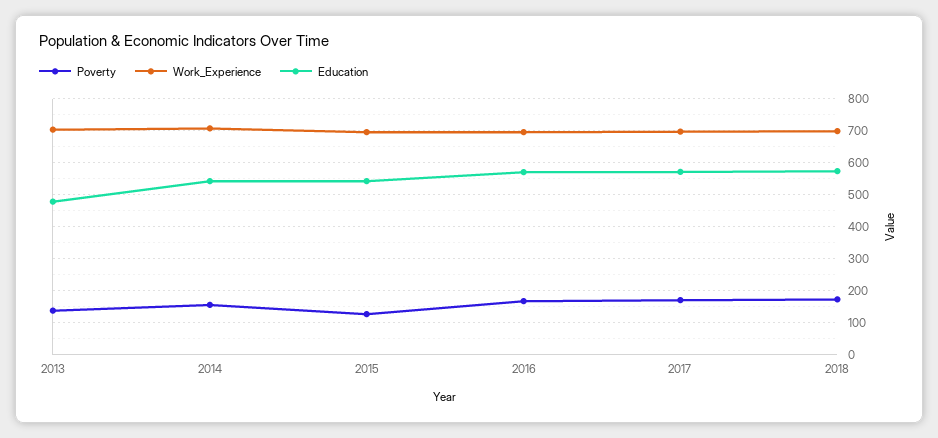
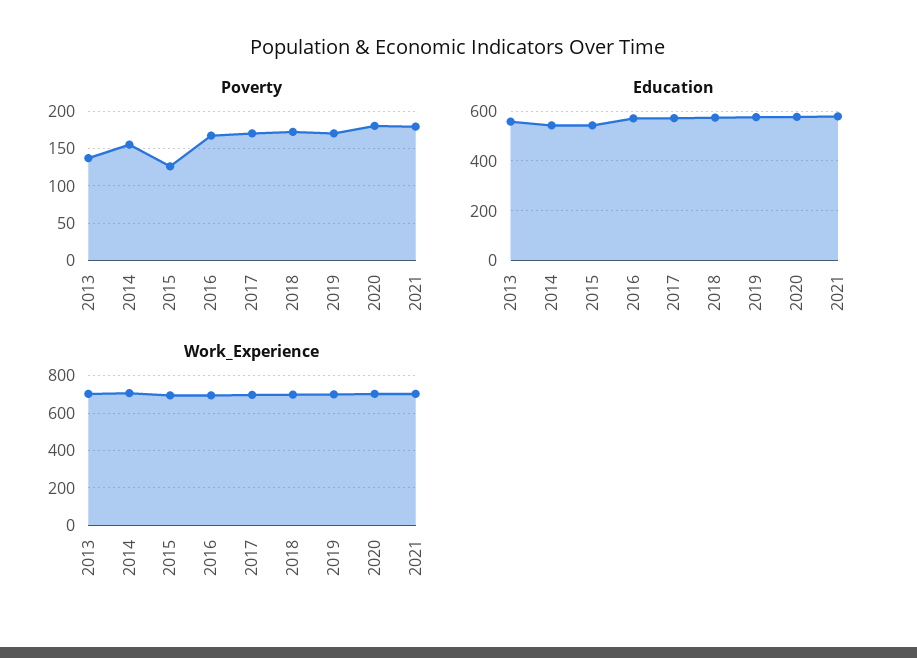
Education, 2013: 480 -> 550
Poverty, 2019: none -> 170
Poverty, 2020: none -> 180
Poverty, 2021: none -> 180
Education, 2019: none -> 575
Education, 2020: none -> 575
Education, 2021: none -> 575
Work_Experience, 2019: none -> 700
Work_Experience, 2020: none -> 700
Work_Experience, 2021: none -> 700

